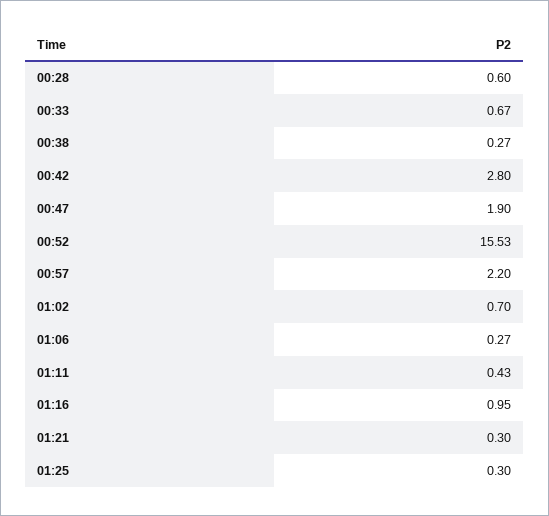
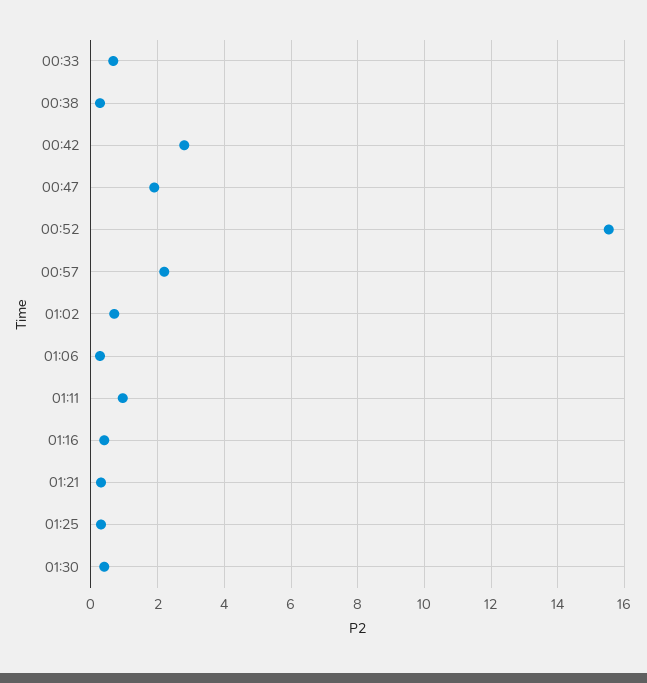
00:28: 0.6 -> none
01:11: 0.43 -> 1
01:16: 0.95 -> 0.4
01:30: none -> 0.4

